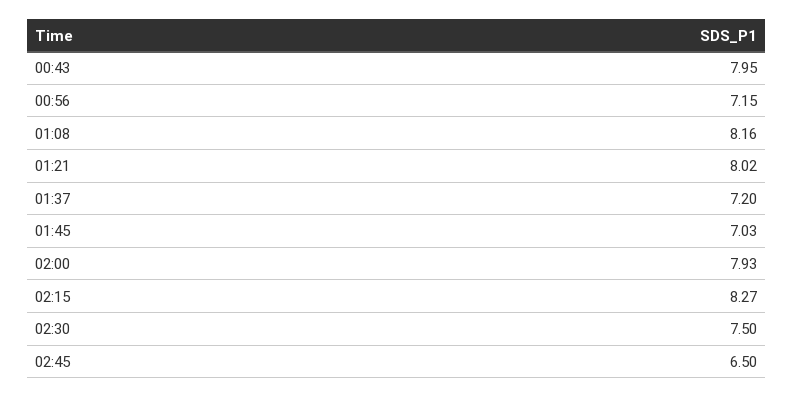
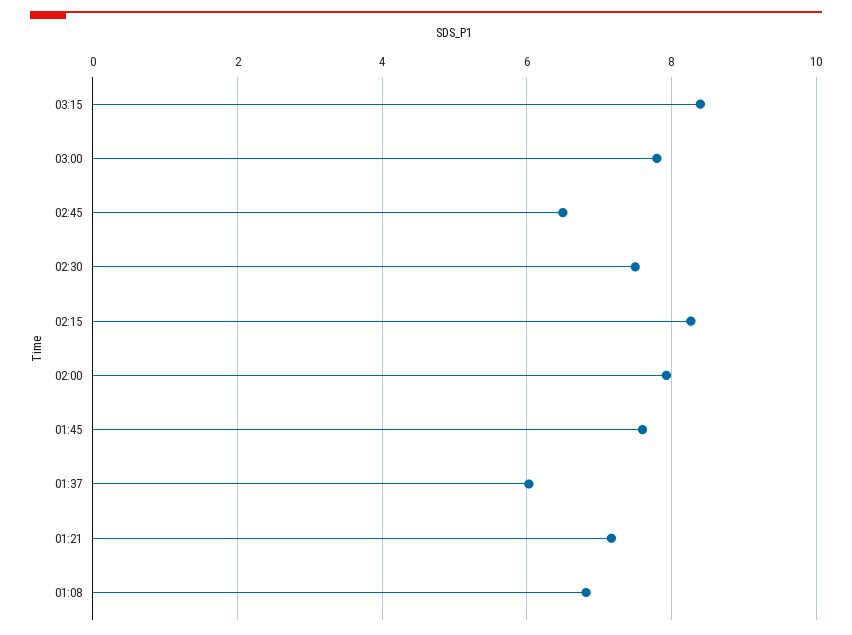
00:43: 7.95 -> none
00:56: 7.15 -> none
01:08: 8.16 -> 6.8
01:21: 8.02 -> 7.2
01:37: 7.2 -> 6
01:45: 7.03 -> 7.6
03:15: none -> 8.4
03:00: none -> 7.8

